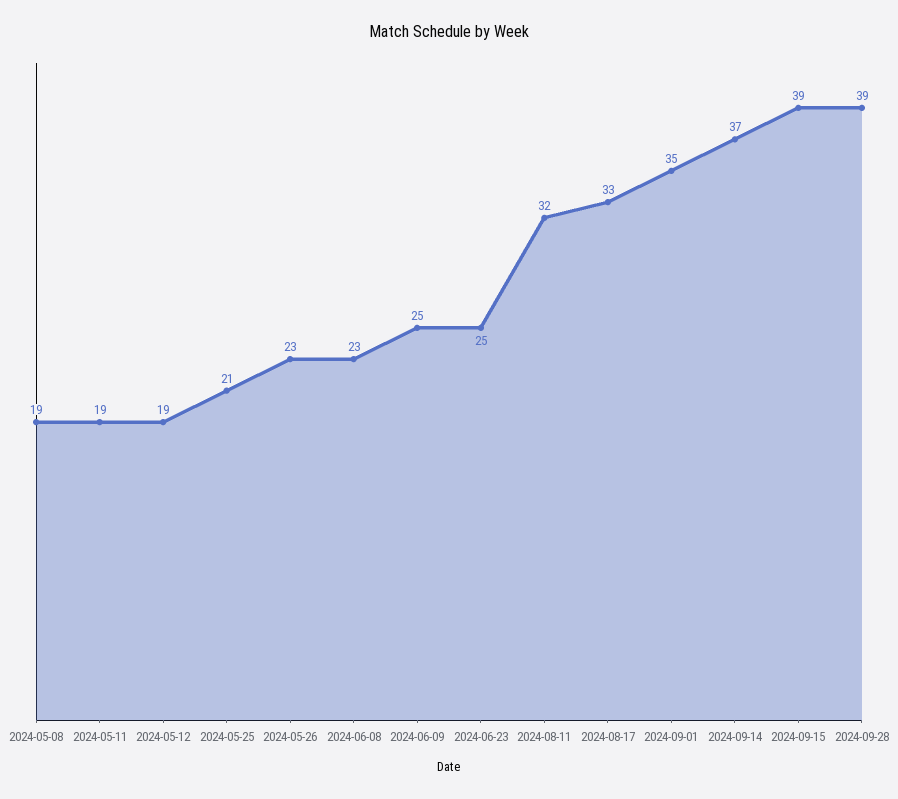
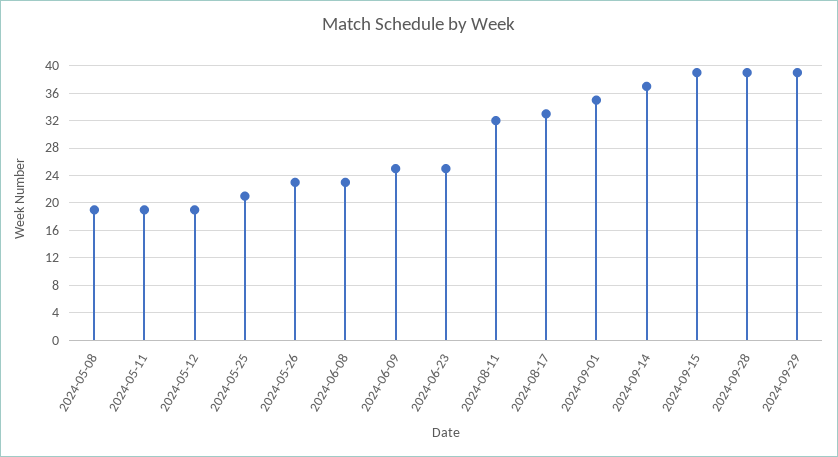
2024-09-29: none -> 39

